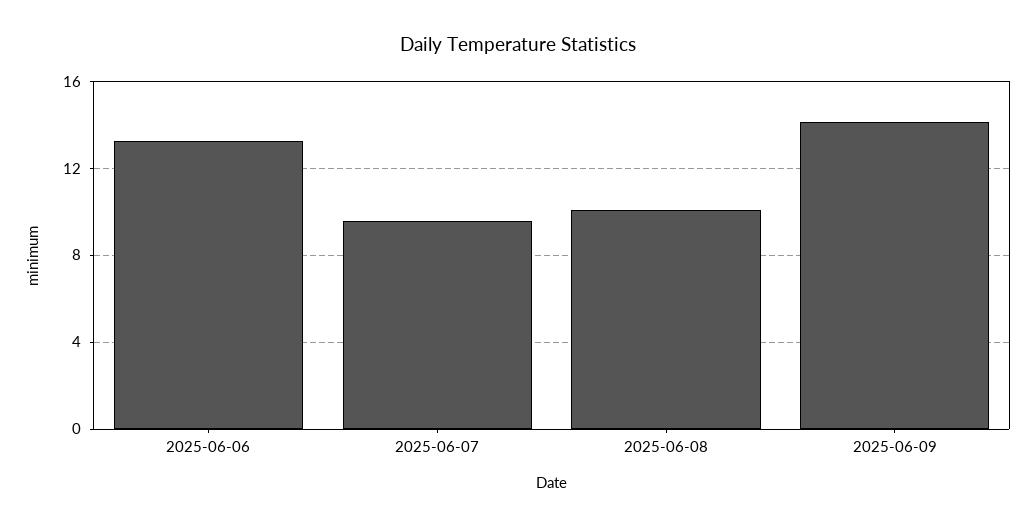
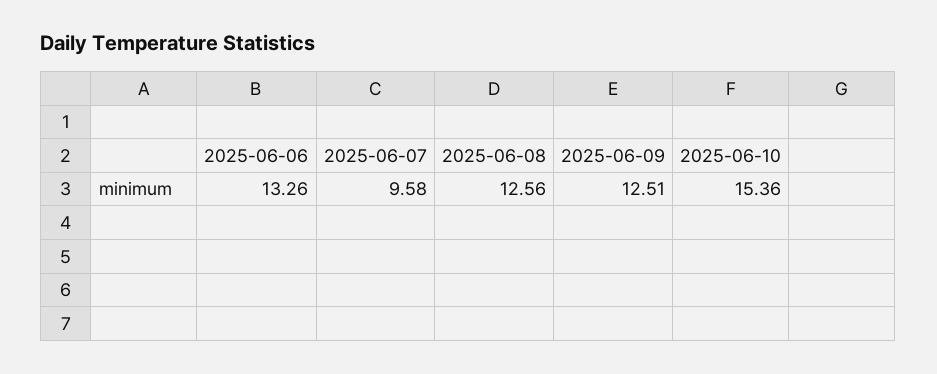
2025-06-08: 10 -> 12.56
2025-06-09: 14 -> 12.51
2025-06-10: none -> 15.36

